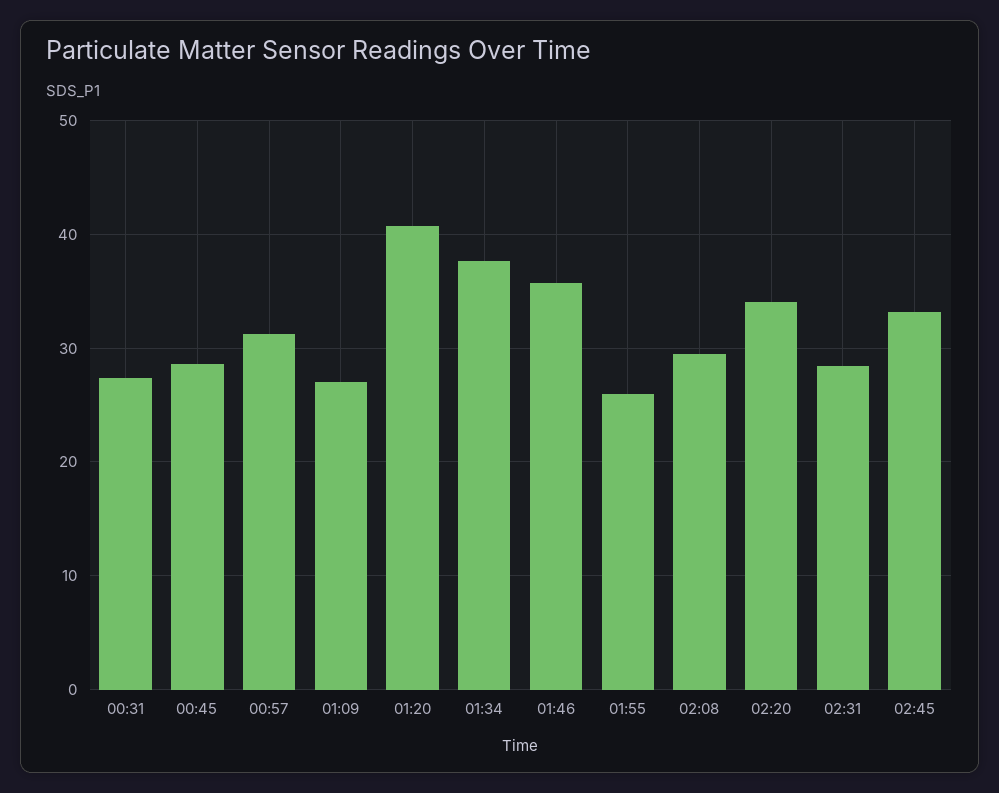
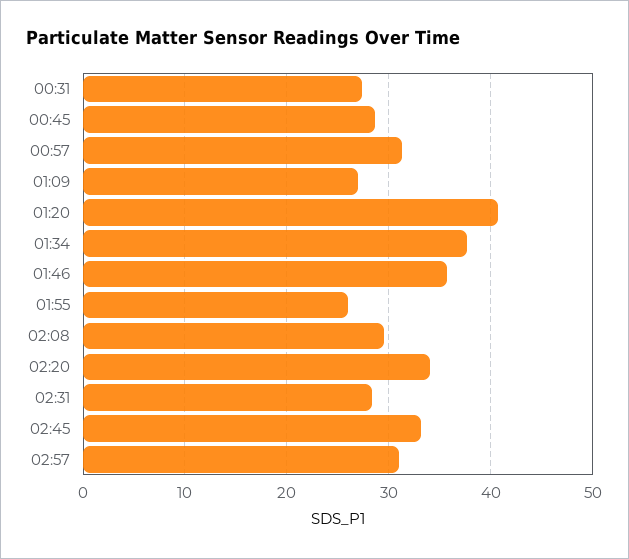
02:57: none -> 31

